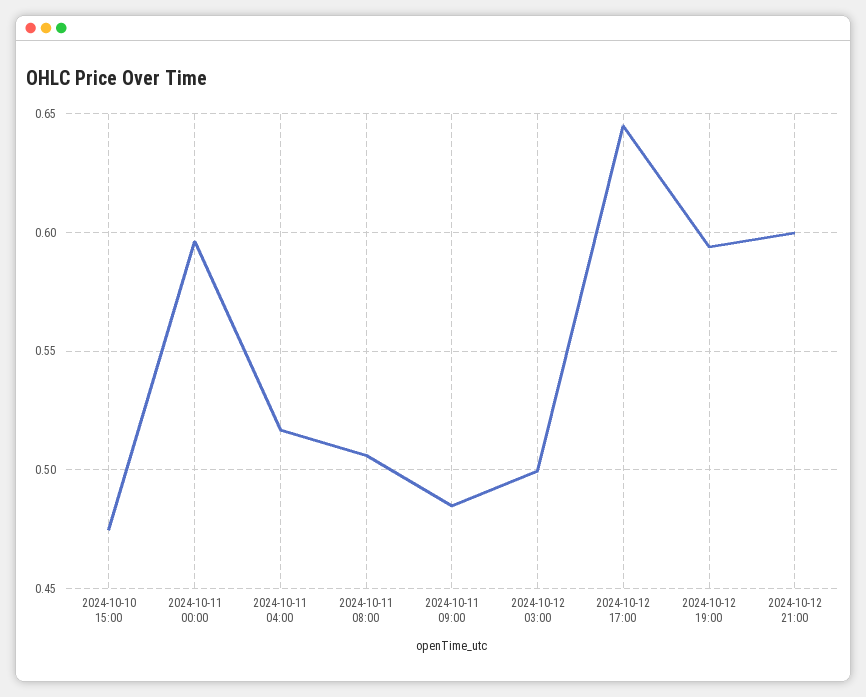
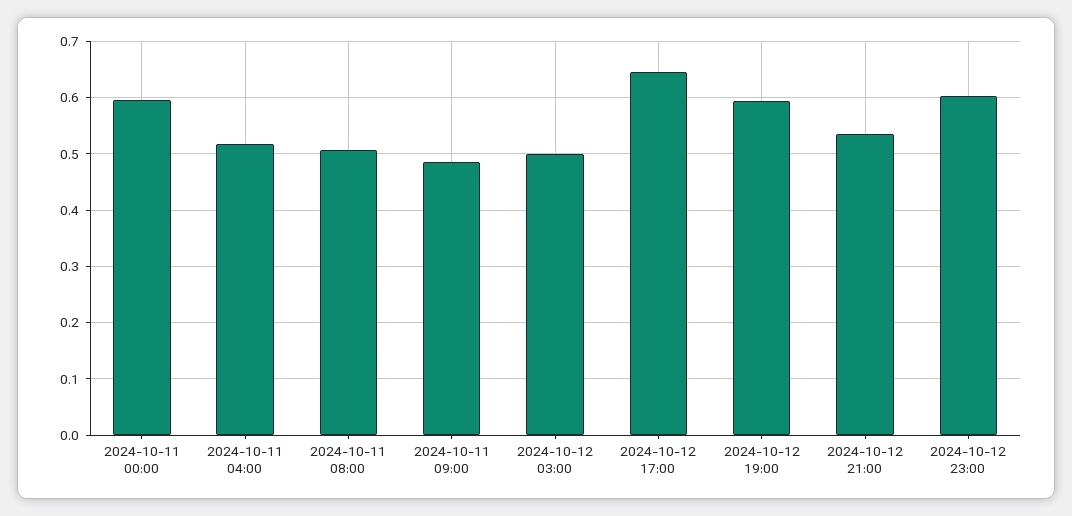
2024-10-10 15:00: 0.475 -> none
2024-10-12 21:00: 0.6 -> 0.54
2024-10-12 23:00: none -> 0.6

